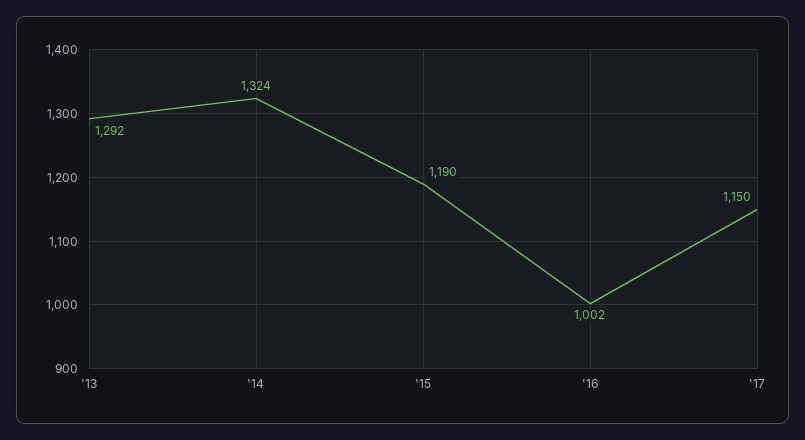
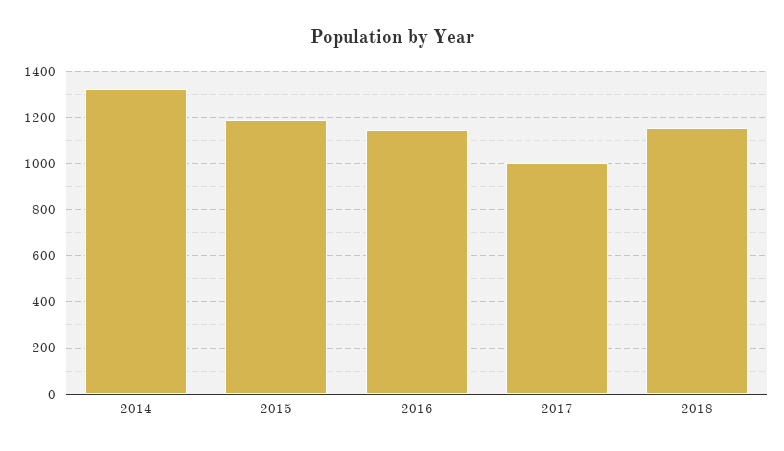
'13: 1292 -> none
'16: 1002 -> 1150
'17: 1150 -> 1000
2018: none -> 1150

